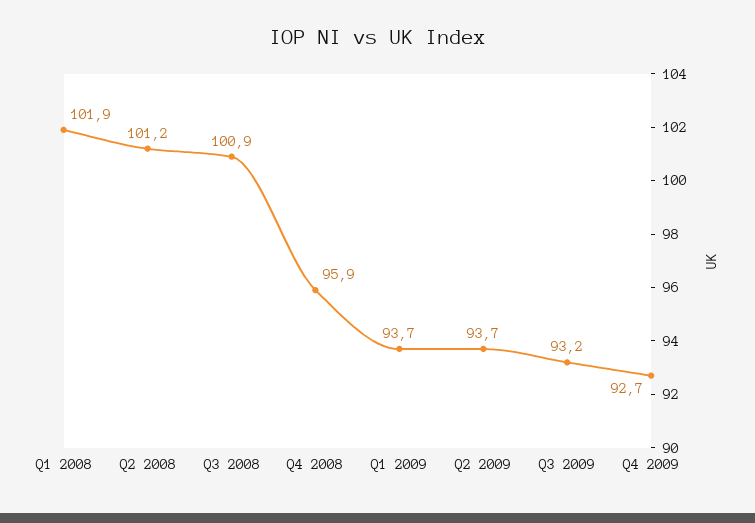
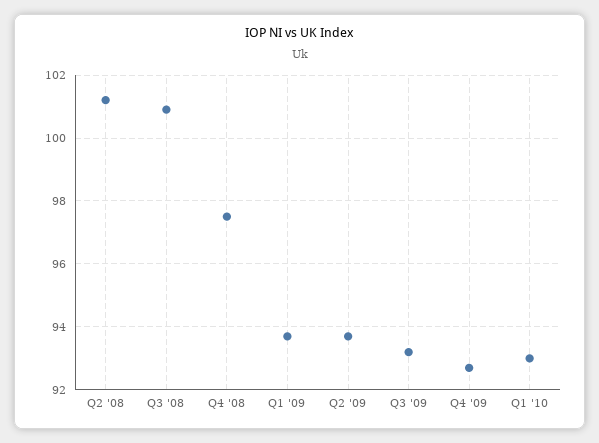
Q1 2008: 101.9 -> none
Q4 2008: 95.9 -> 97.5
Q1 '10: none -> 93

